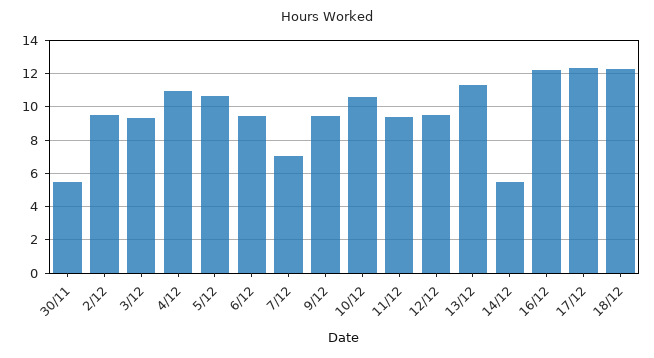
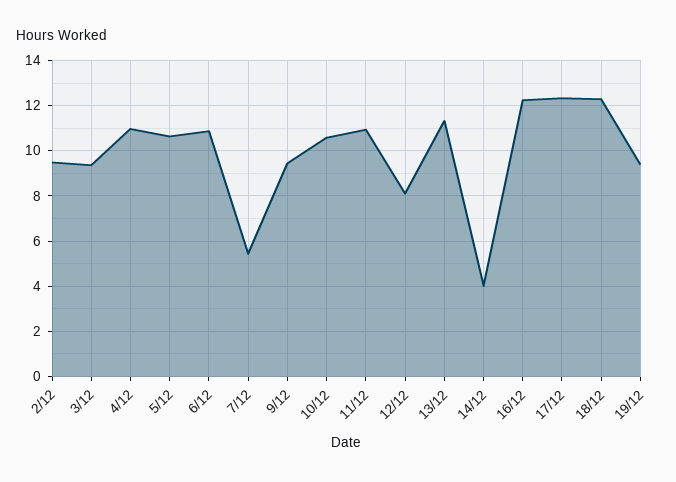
30/11: 5.5 -> none
6/12: 9.5 -> 11
7/12: 7 -> 5.5
11/12: 9.5 -> 11
12/12: 9.5 -> 8
14/12: 5.5 -> 4
19/12: none -> 9.5

